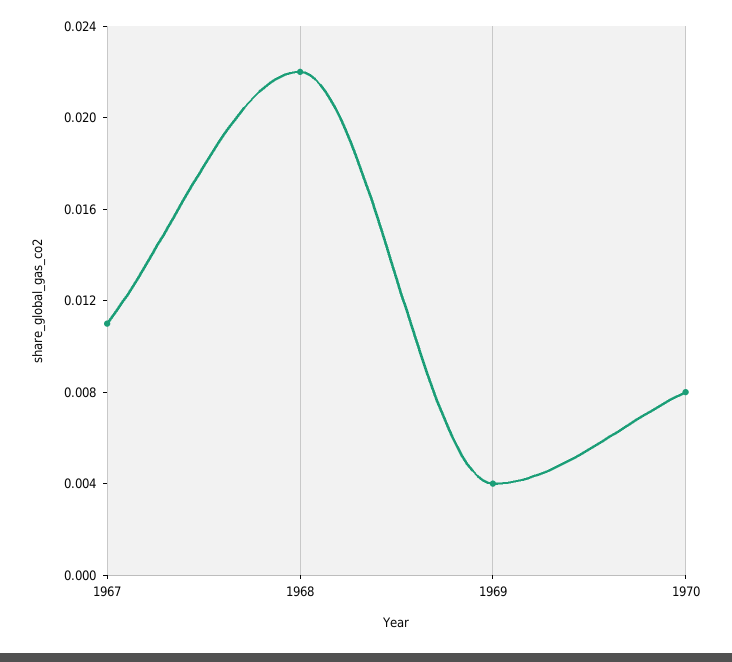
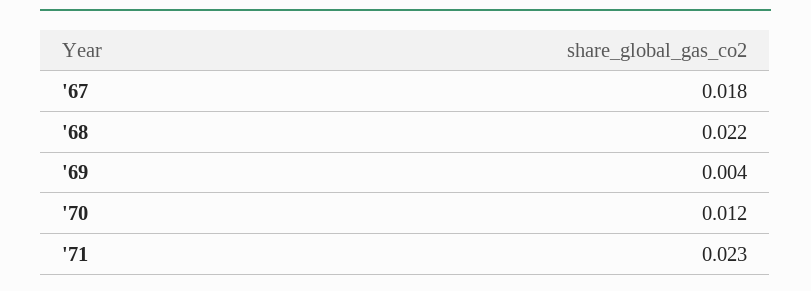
1967: 0.011 -> 0.018
1970: 0.008 -> 0.012
'71: none -> 0.023

